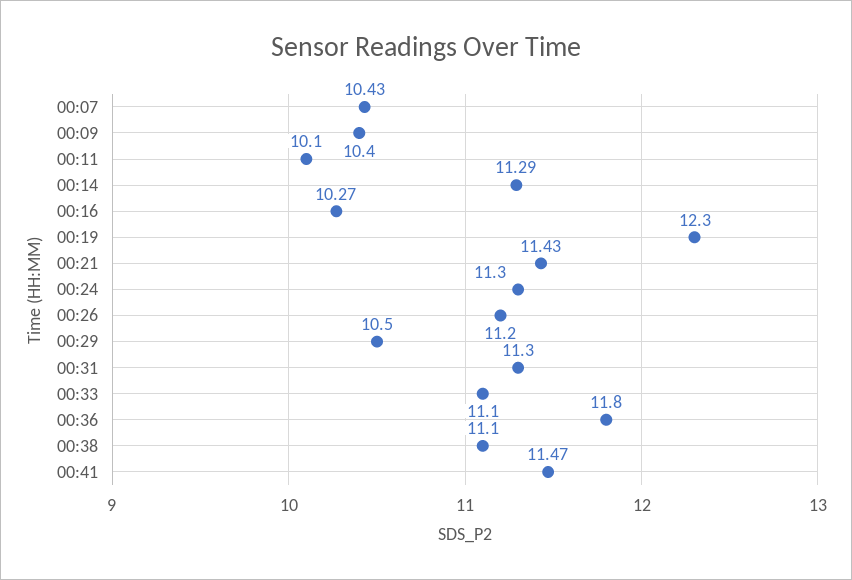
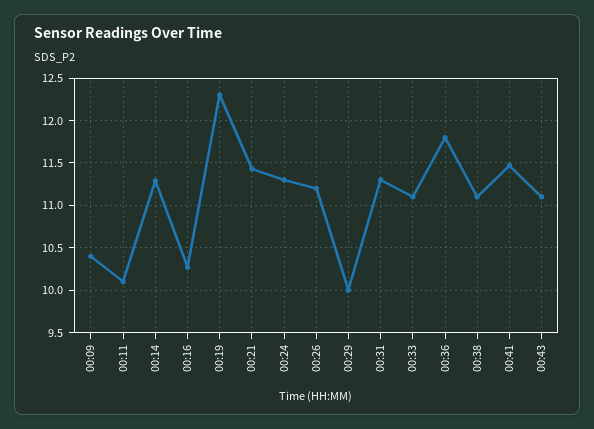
00:07: 10.43 -> none
00:29: 10.5 -> 10
00:43: none -> 11.1

